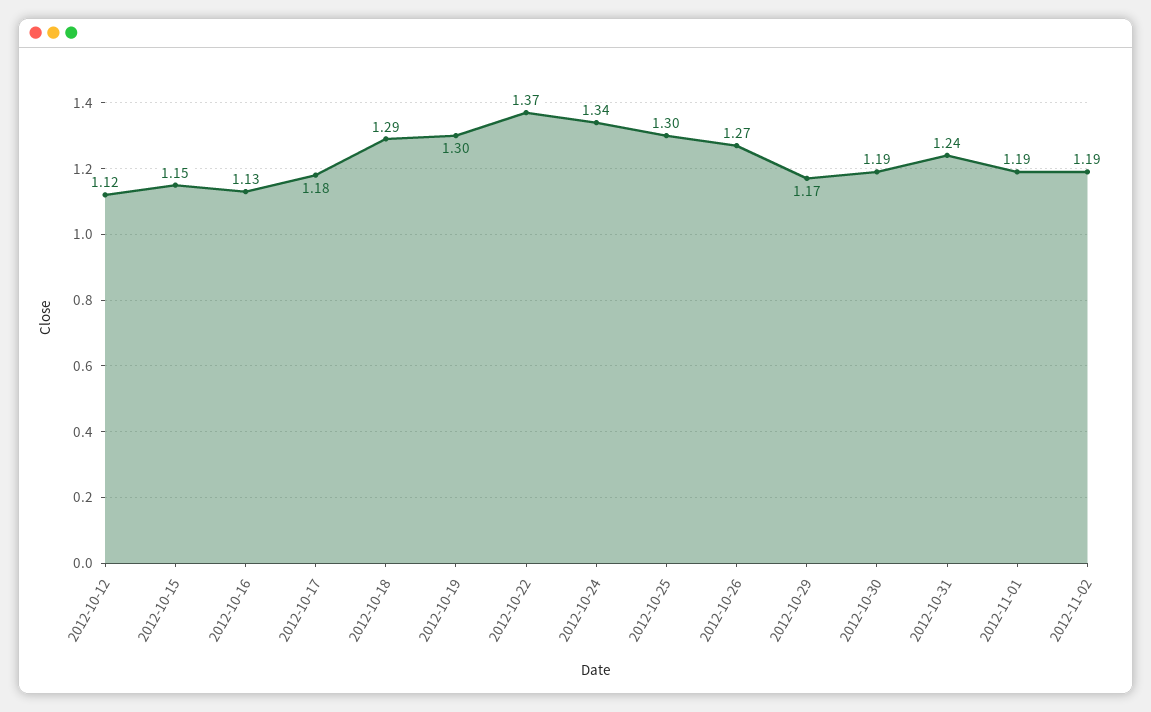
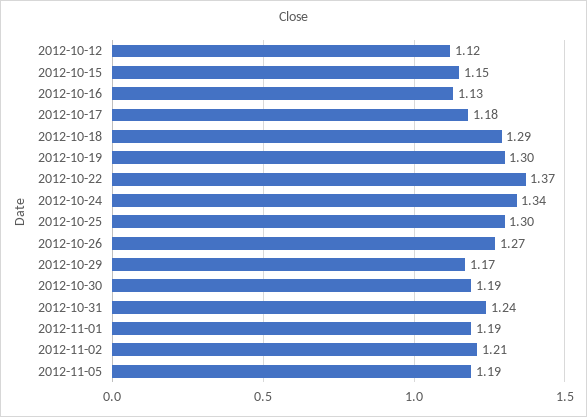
2012-11-02: 1.19 -> 1.21
2012-11-05: none -> 1.19

